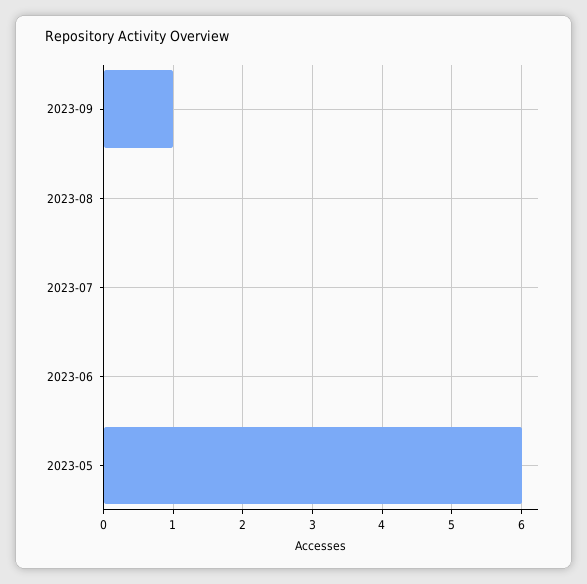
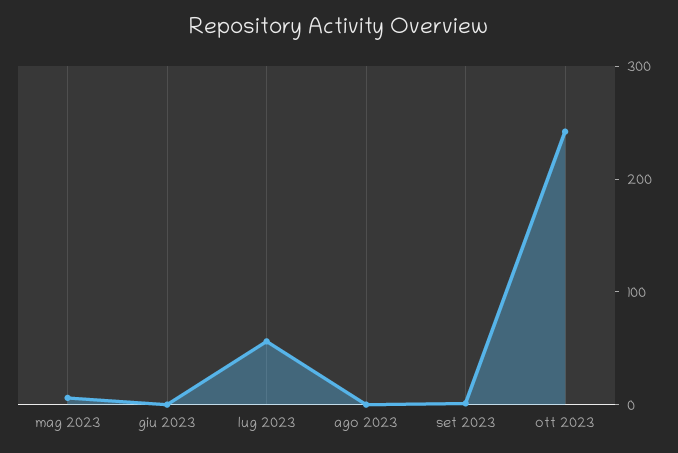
2023-07: 0 -> 60
ott 2023: none -> 240

